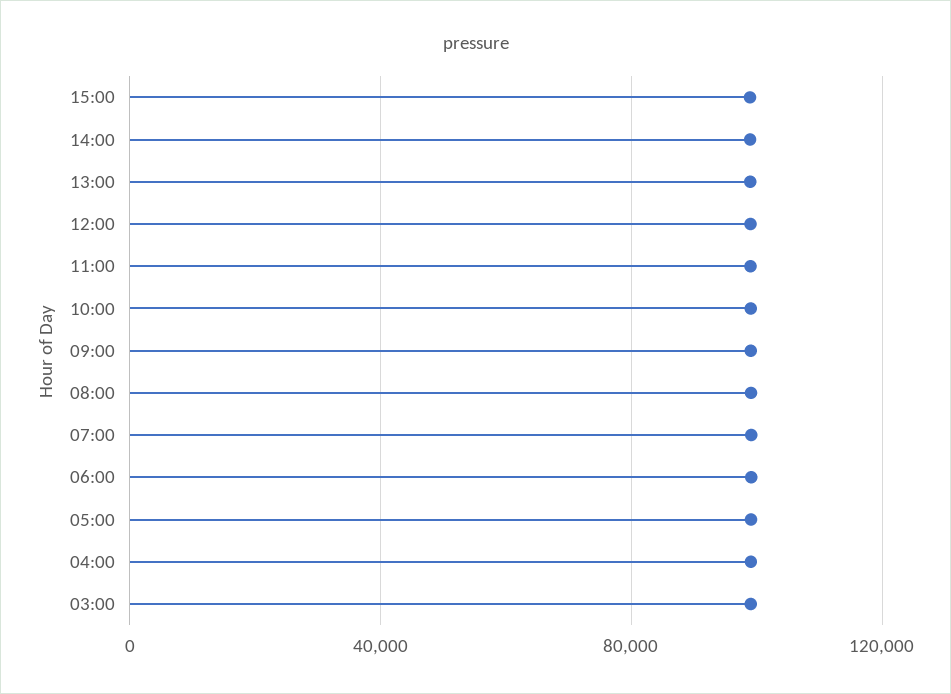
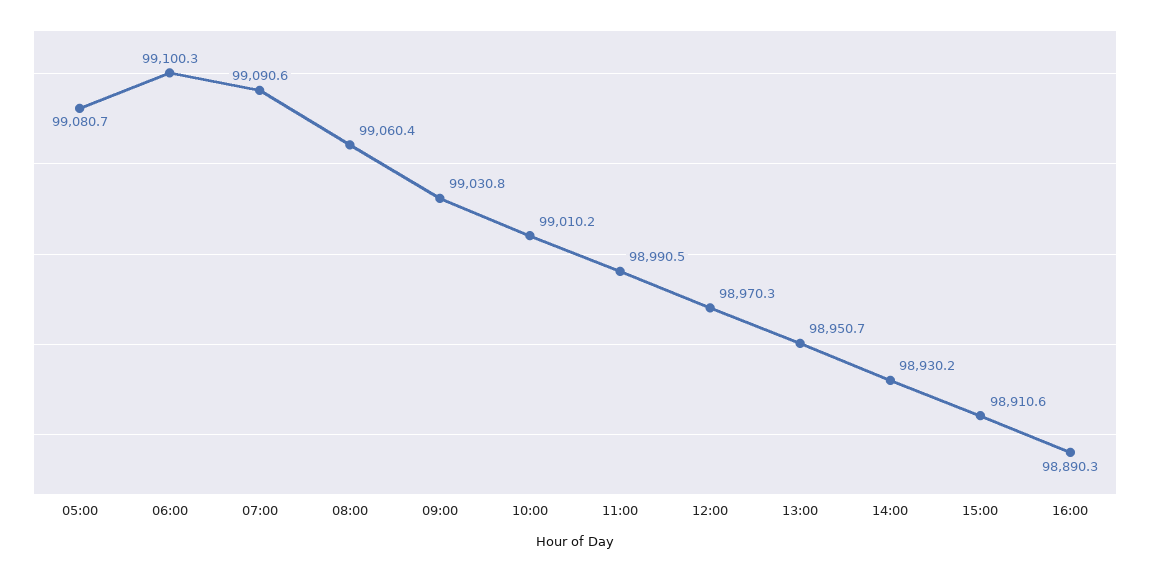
04:00: 100000 -> none
03:00: 100000 -> none
16:00: none -> 98890.3

